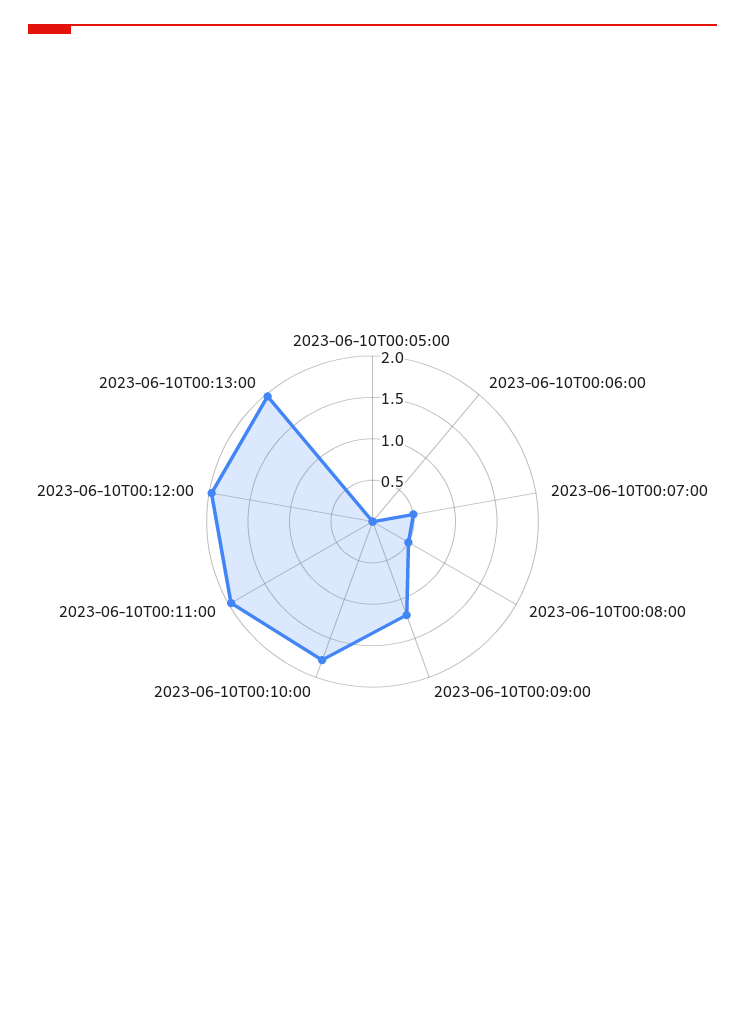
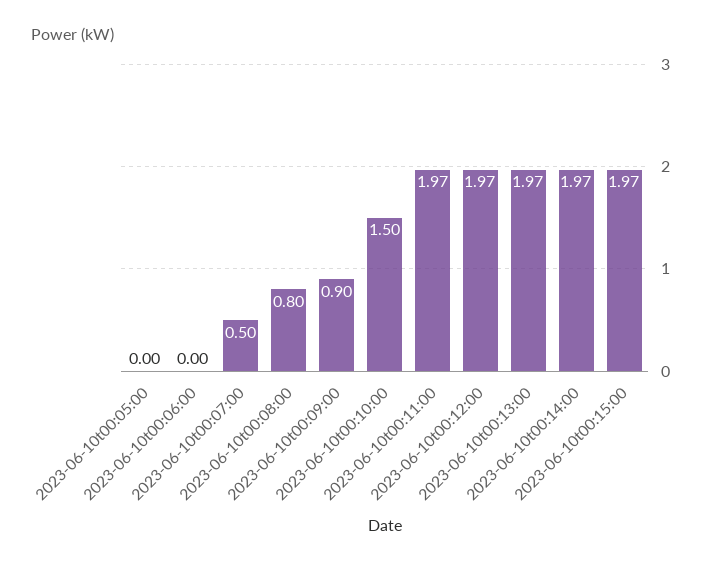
2023-06-10T00:08:00: 0.5 -> 0.8
2023-06-10T00:09:00: 1.2 -> 0.9
2023-06-10T00:10:00: 1.8 -> 1.5
2023-06-10t00:14:00: none -> 1.97
2023-06-10t00:15:00: none -> 1.97

